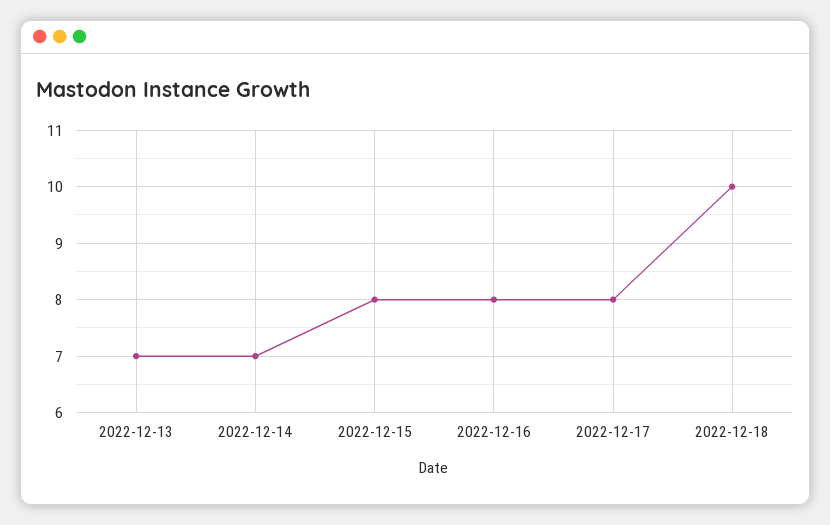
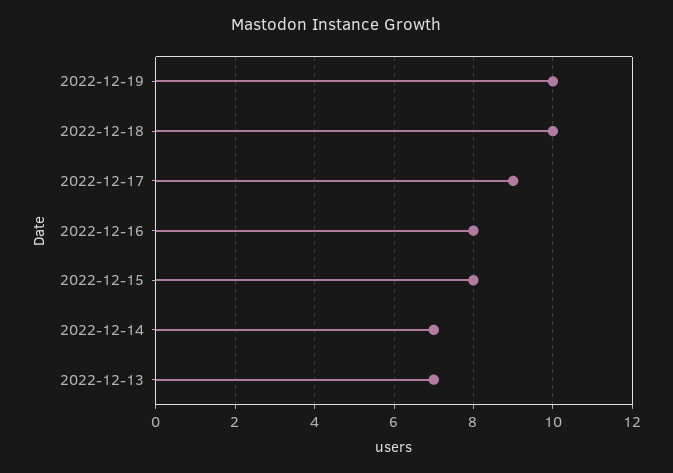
2022-12-17: 8 -> 9
2022-12-19: none -> 10

